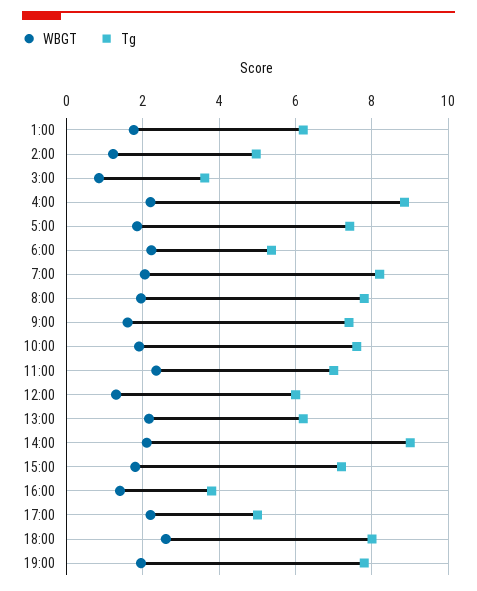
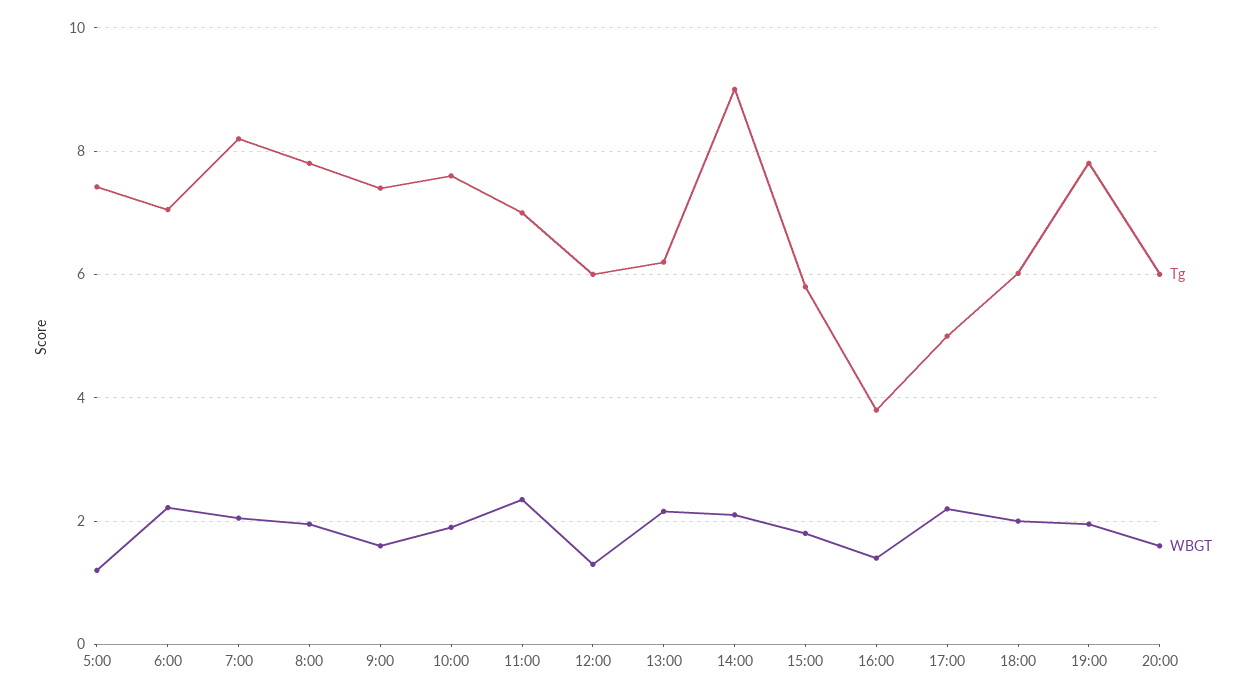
WBGT, 1:00: 1.8 -> none
Tg, 1:00: 6.2 -> none
WBGT, 2:00: 1.2 -> none
Tg, 2:00: 5 -> none
WBGT, 3:00: 0.8 -> none
Tg, 3:00: 3.6 -> none
WBGT, 4:00: 2.2 -> none
Tg, 4:00: 8.8 -> none
WBGT, 5:00: 1.8 -> 1.2
Tg, 6:00: 5.4 -> 7
Tg, 15:00: 7.2 -> 5.8
WBGT, 18:00: 2.6 -> 2
Tg, 18:00: 8 -> 6
Tg, 20:00: none -> 6
WBGT, 20:00: none -> 1.6

